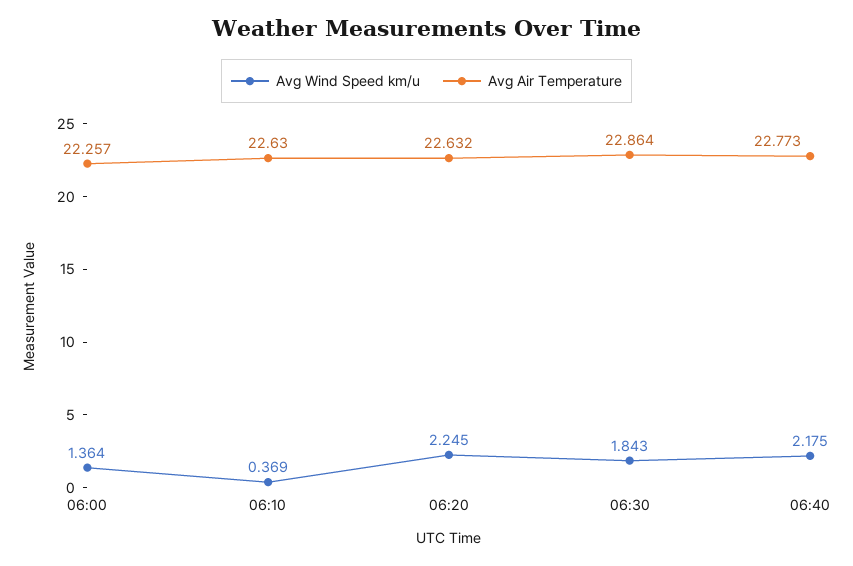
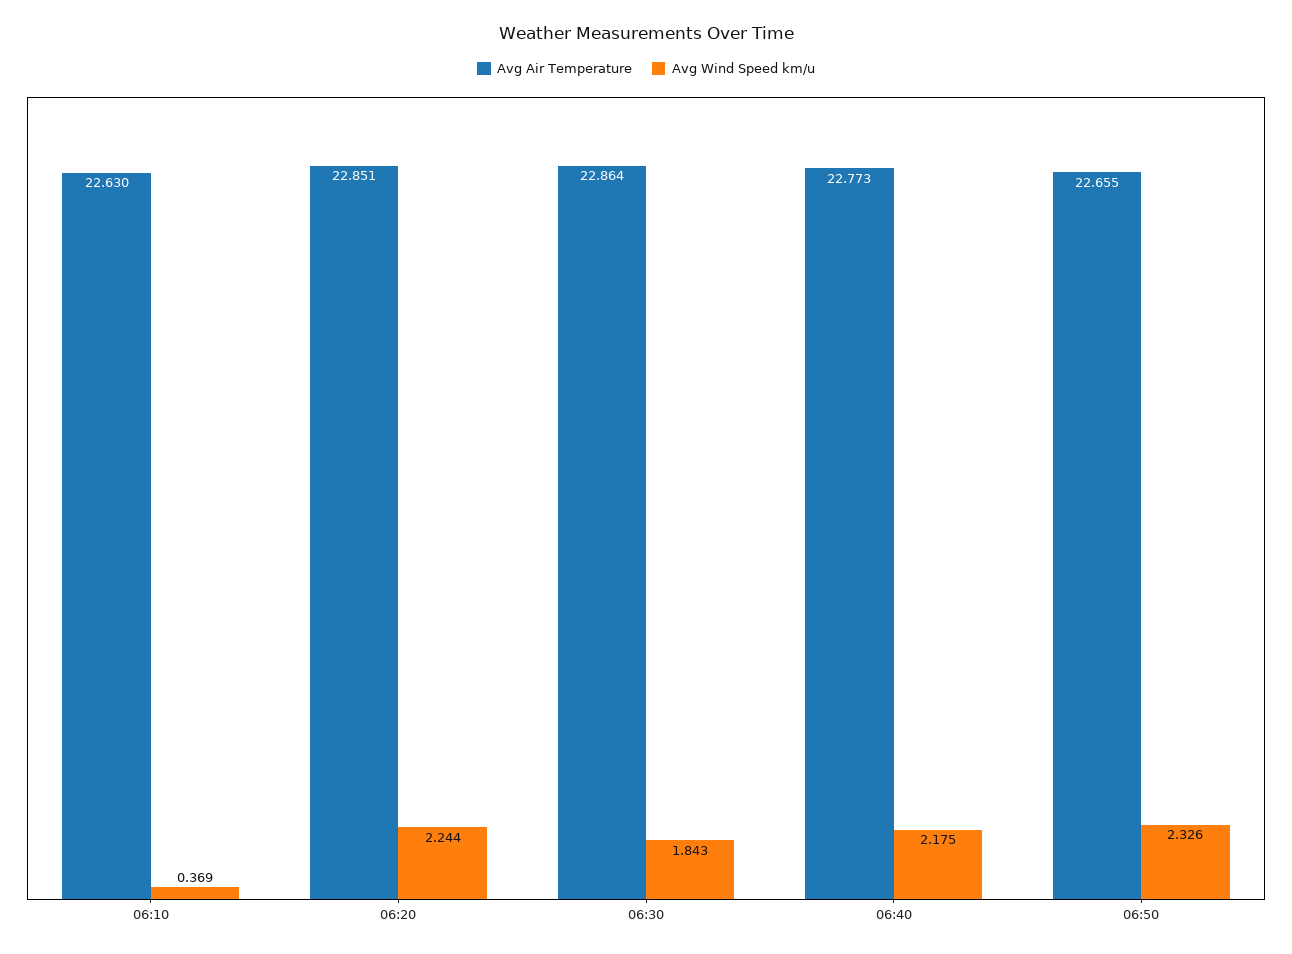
Avg Wind Speed km/u, 06:00: 1.364 -> none
Avg Air Temperature, 06:00: 22.257 -> none
Avg Wind Speed km/u, 06:20: 2.245 -> 2.244
Avg Air Temperature, 06:20: 22.632 -> 22.851
Avg Air Temperature, 06:50: none -> 22.655
Avg Wind Speed km/u, 06:50: none -> 2.326

